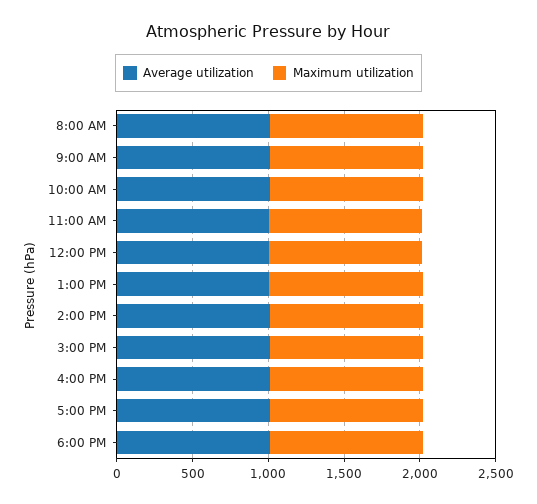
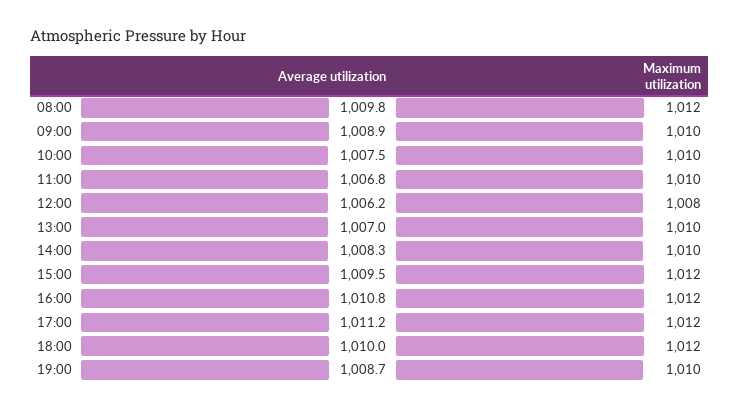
Average utilization, 19:00: none -> 1008.7
Maximum utilization, 19:00: none -> 1010

